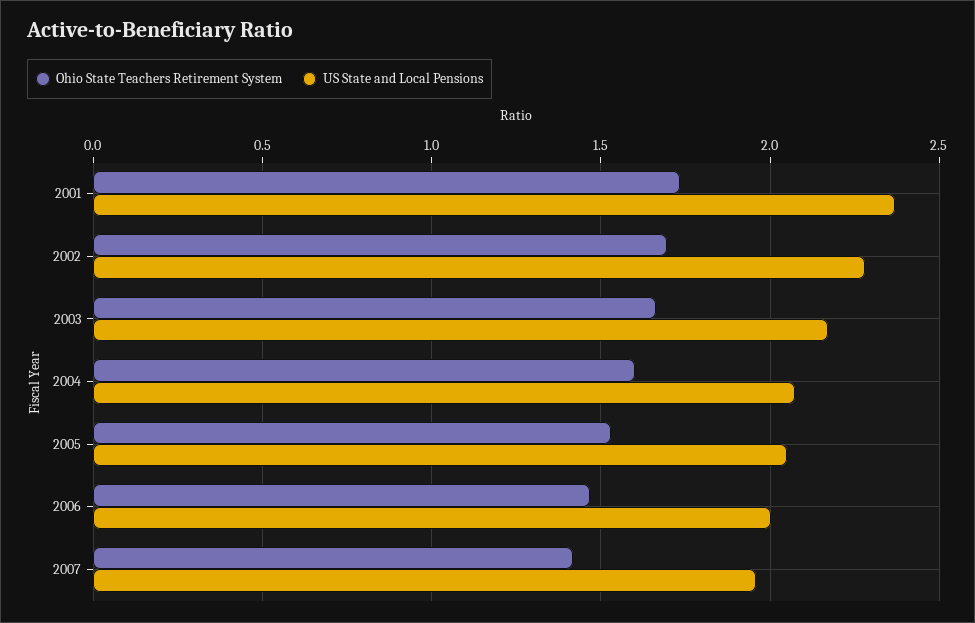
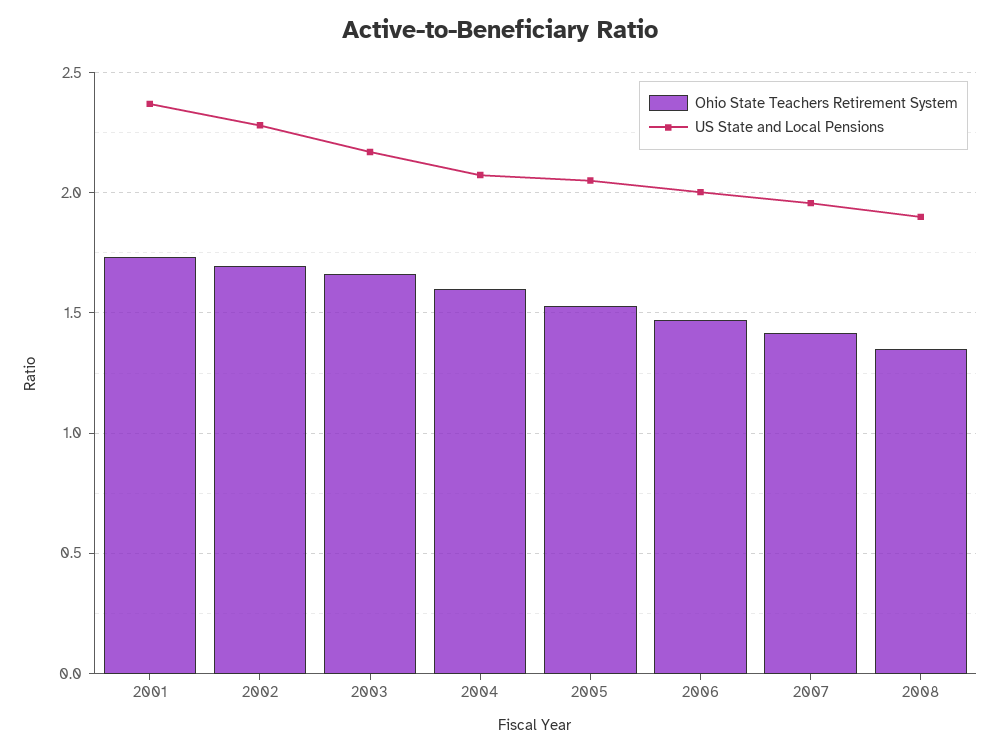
Ohio State Teachers Retirement System, 2008: none -> 1.35
US State and Local Pensions, 2008: none -> 1.9

